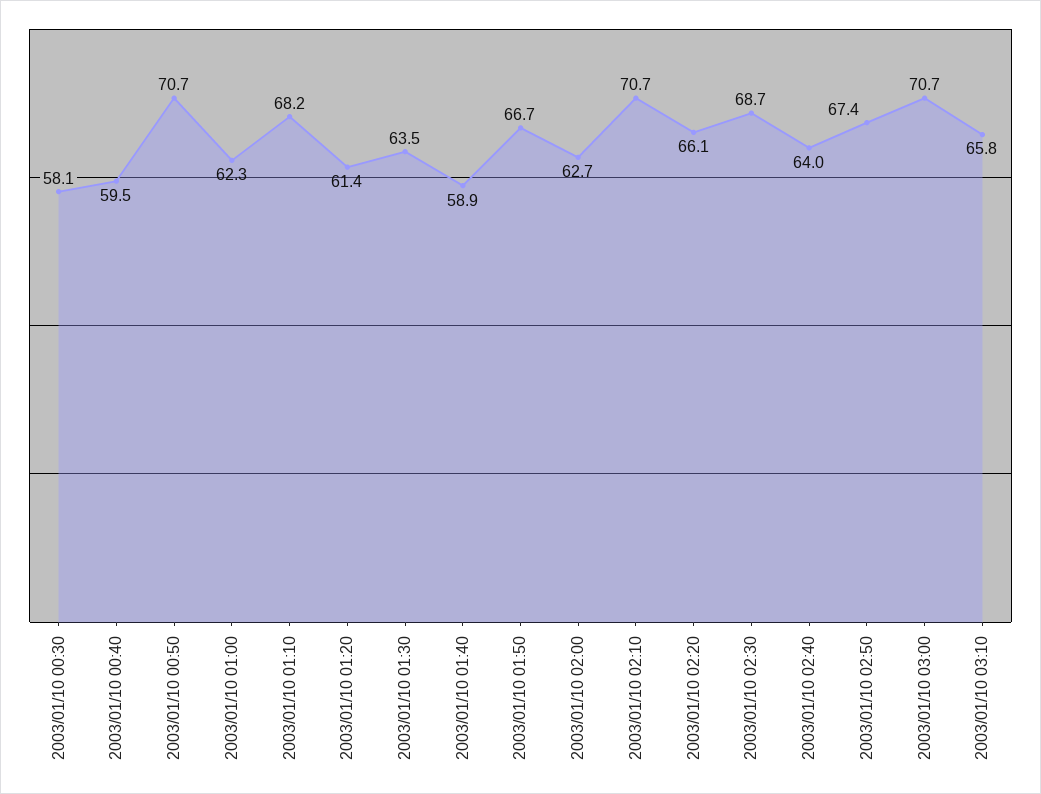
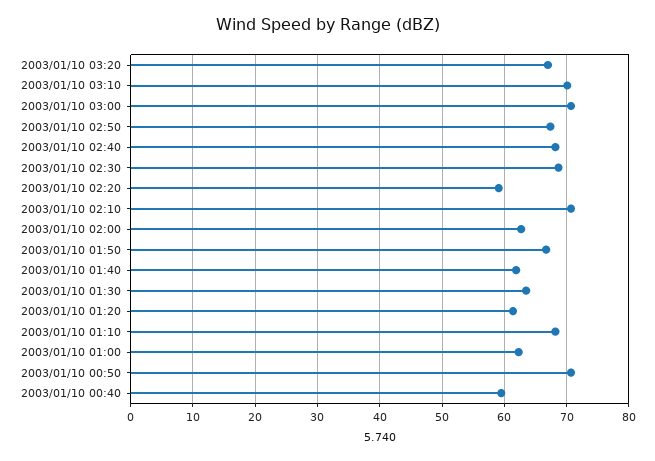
2003/01/10 00:30: 58.1 -> none
2003/01/10 01:40: 58.9 -> 62
2003/01/10 02:20: 66.1 -> 59
2003/01/10 02:40: 64 -> 68
2003/01/10 03:10: 65.8 -> 70
2003/01/10 03:20: none -> 67

